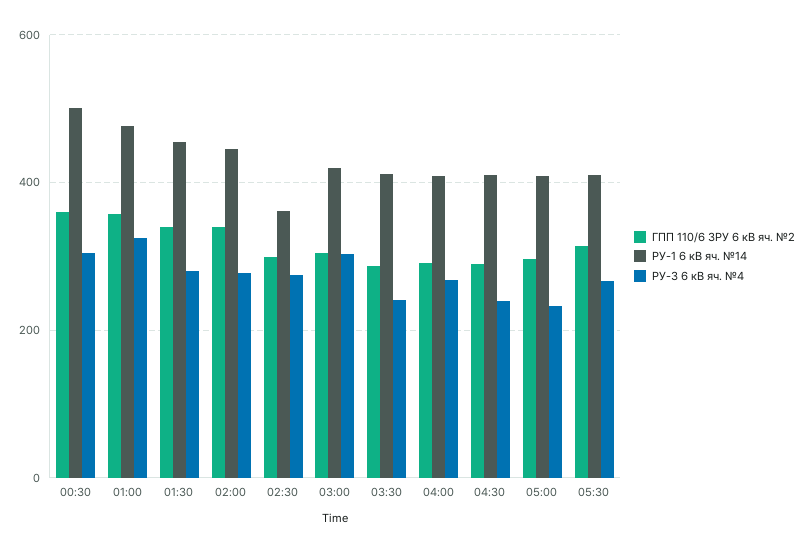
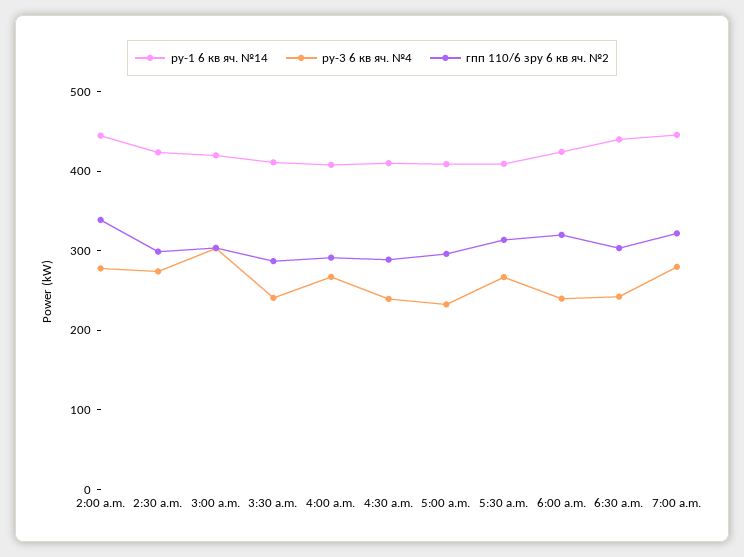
ГПП 110/6 ЗРУ 6 кВ яч. №2, 00:30: 360 -> none
РУ-1 6 кВ яч. №14, 00:30: 500 -> none
РУ-3 6 кВ яч. №4, 00:30: 300 -> none
ГПП 110/6 ЗРУ 6 кВ яч. №2, 01:00: 360 -> none
РУ-1 6 кВ яч. №14, 01:00: 480 -> none
РУ-3 6 кВ яч. №4, 01:00: 320 -> none
ГПП 110/6 ЗРУ 6 кВ яч. №2, 01:30: 340 -> none
РУ-1 6 кВ яч. №14, 01:30: 460 -> none
РУ-3 6 кВ яч. №4, 01:30: 280 -> none
РУ-1 6 кВ яч. №14, 02:30: 360 -> 420
РУ-1 6 кВ яч. №14, 6:00 a.m.: none -> 420
РУ-3 6 кВ яч. №4, 6:00 a.m.: none -> 240
ГПП 110/6 ЗРУ 6 кВ яч. №2, 6:00 a.m.: none -> 320
РУ-1 6 кВ яч. №14, 6:30 a.m.: none -> 440
РУ-3 6 кВ яч. №4, 6:30 a.m.: none -> 240
ГПП 110/6 ЗРУ 6 кВ яч. №2, 6:30 a.m.: none -> 300
РУ-1 6 кВ яч. №14, 7:00 a.m.: none -> 440
РУ-3 6 кВ яч. №4, 7:00 a.m.: none -> 280
ГПП 110/6 ЗРУ 6 кВ яч. №2, 7:00 a.m.: none -> 320

